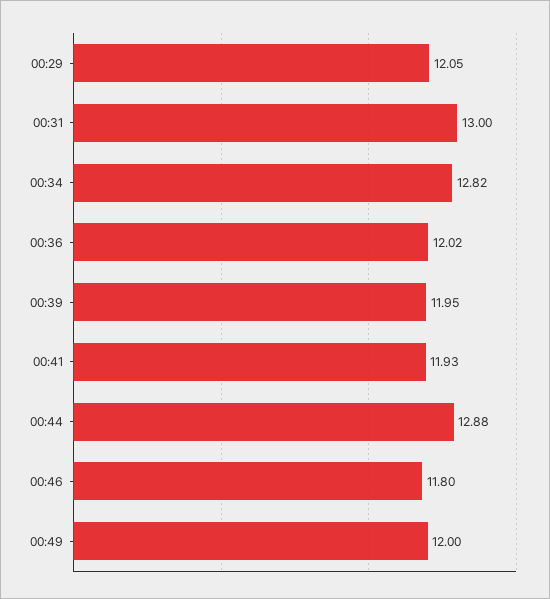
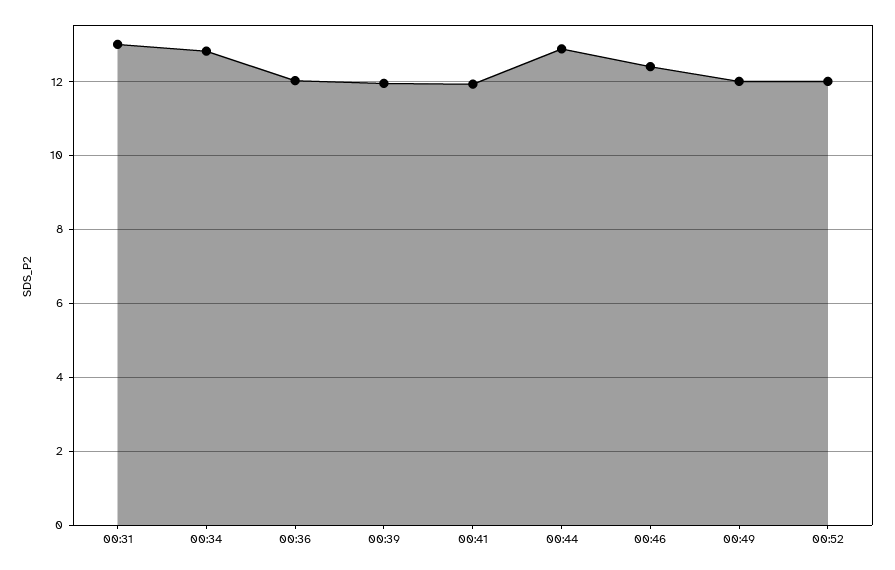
00:29: 12.05 -> none
00:46: 11.8 -> 12.4
00:52: none -> 12

